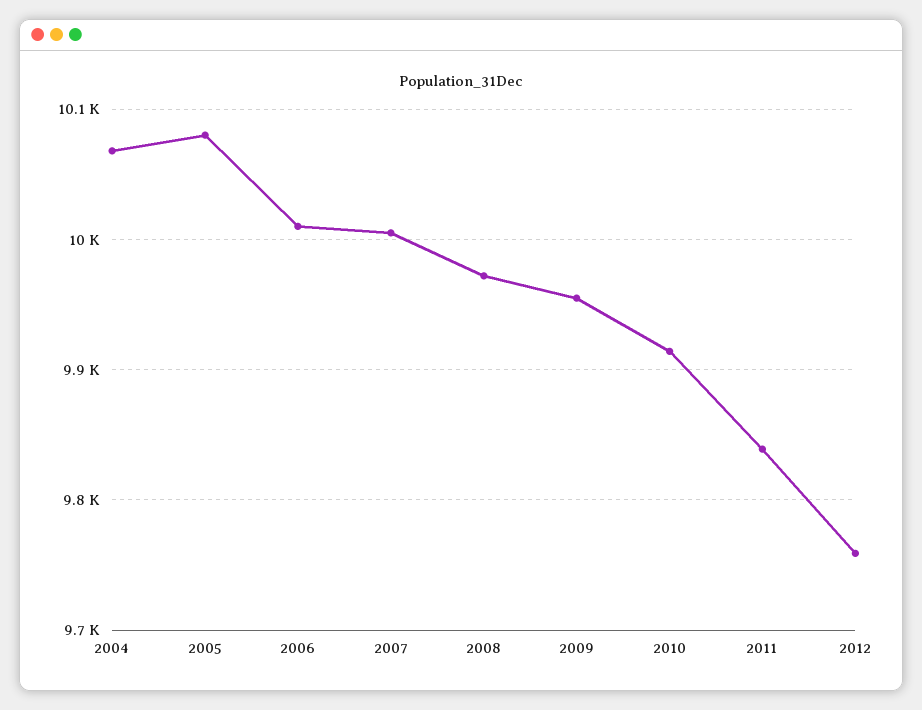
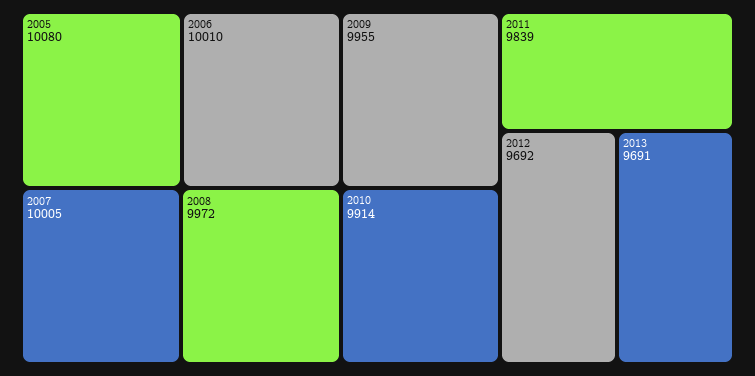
2004: 10070 -> none
2012: 9760 -> 9692
2013: none -> 9691

